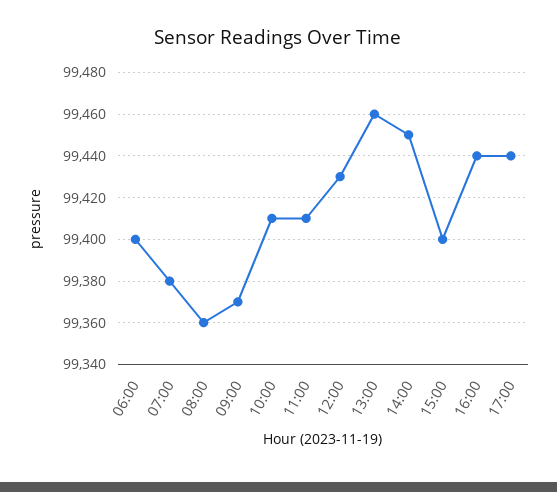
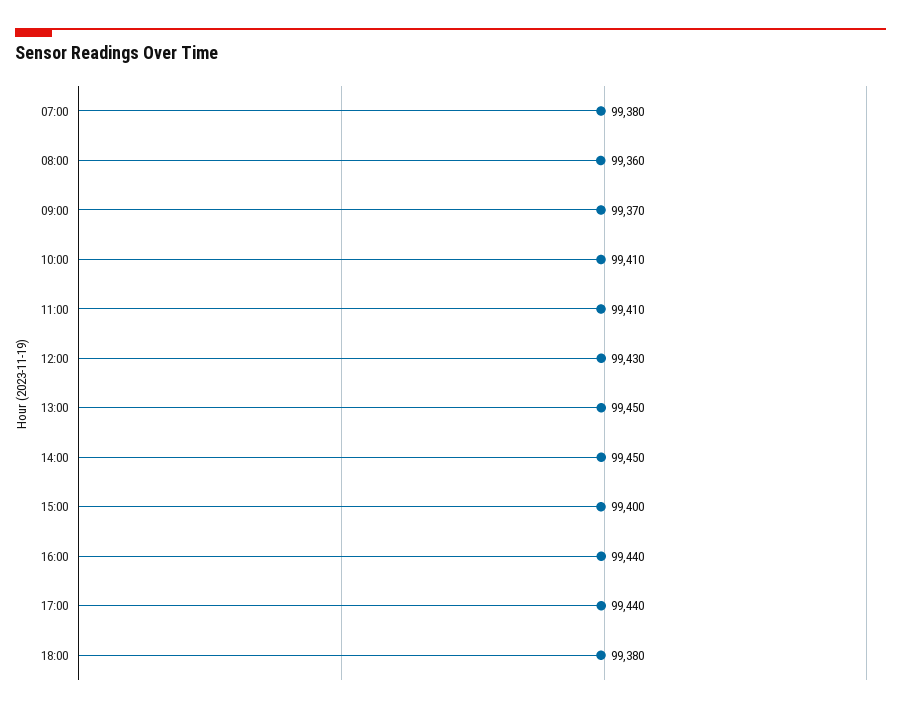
06:00: 99400 -> none
13:00: 99460 -> 99450
18:00: none -> 99380

